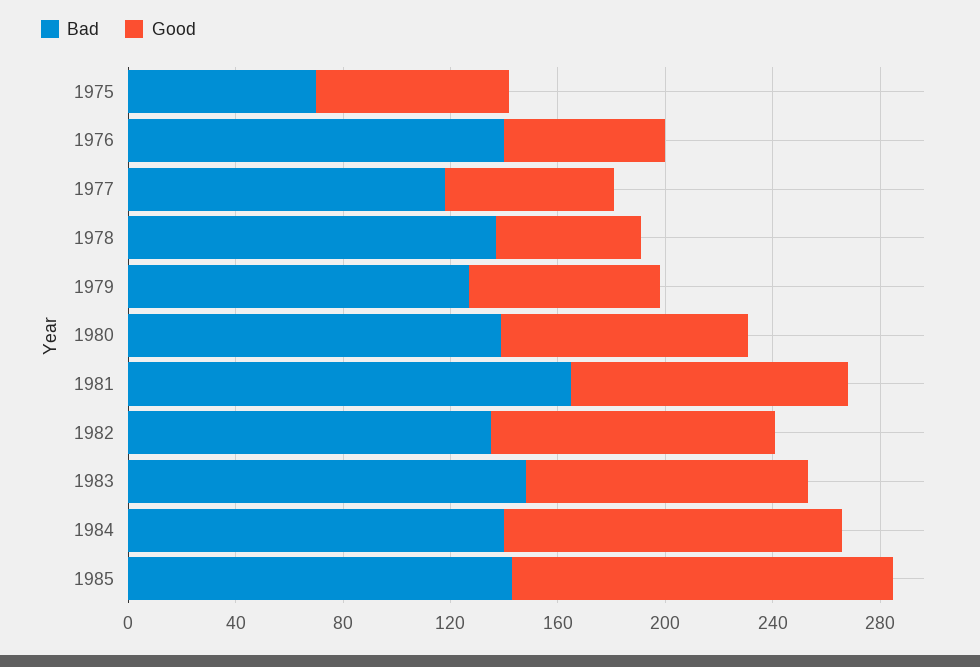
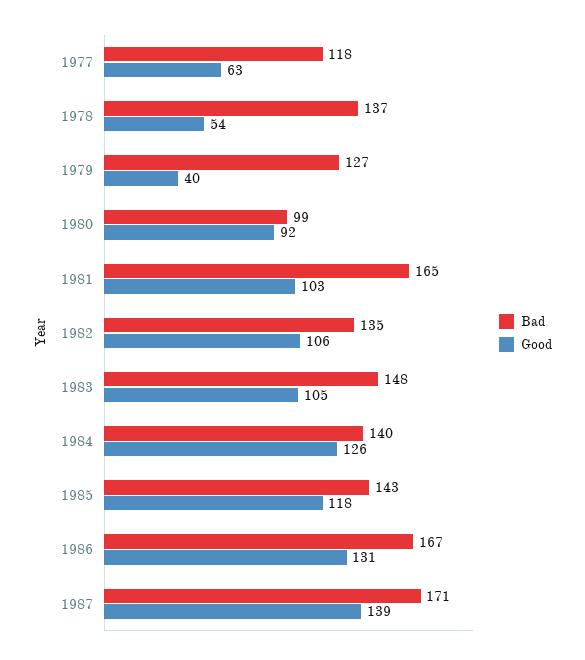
Bad, 1975: 70 -> none
Good, 1975: 70 -> none
Bad, 1976: 140 -> none
Good, 1976: 60 -> none
Good, 1979: 70 -> 40
Bad, 1980: 140 -> 99
Good, 1985: 140 -> 118
Bad, 1986: none -> 167
Good, 1986: none -> 131
Bad, 1987: none -> 171
Good, 1987: none -> 139

